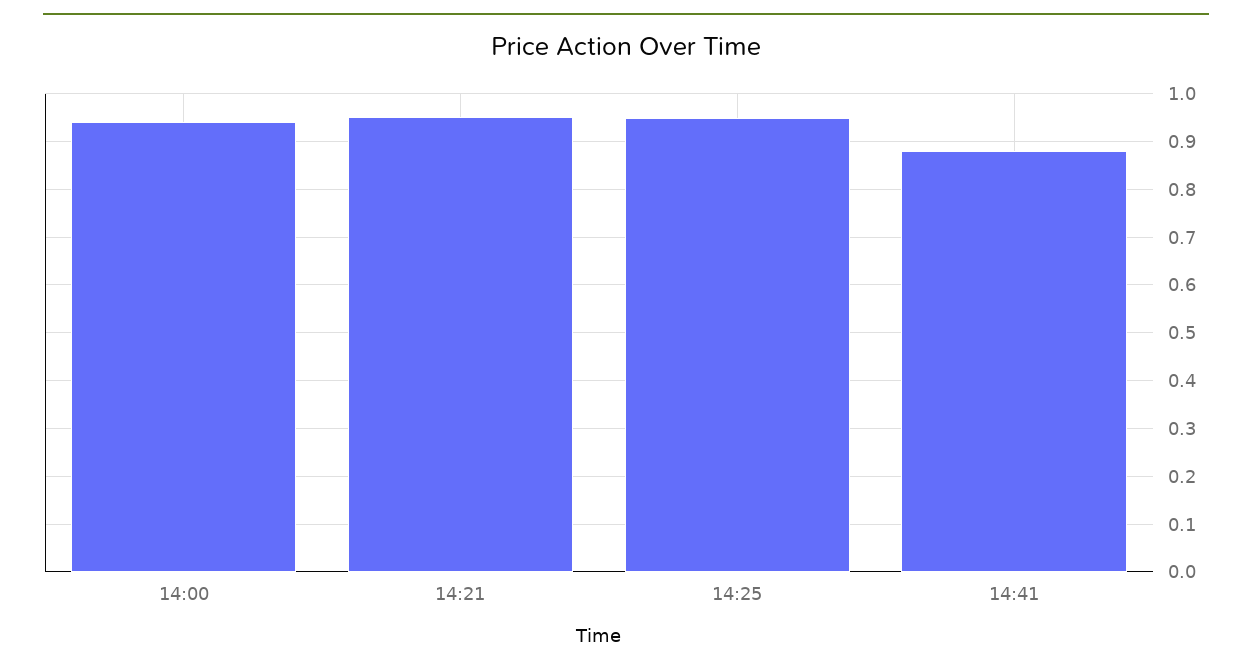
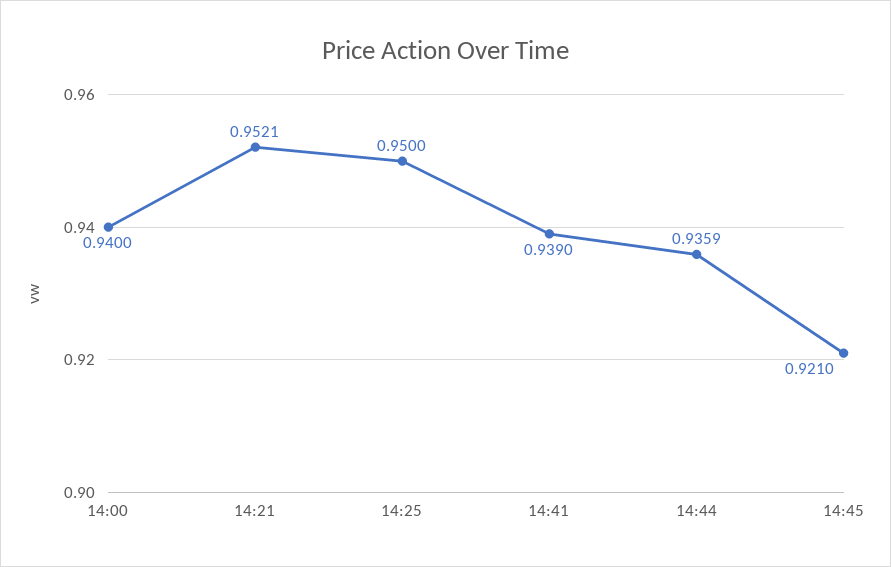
14:41: 0.88 -> 0.939
14:44: none -> 0.9359
14:45: none -> 0.921

